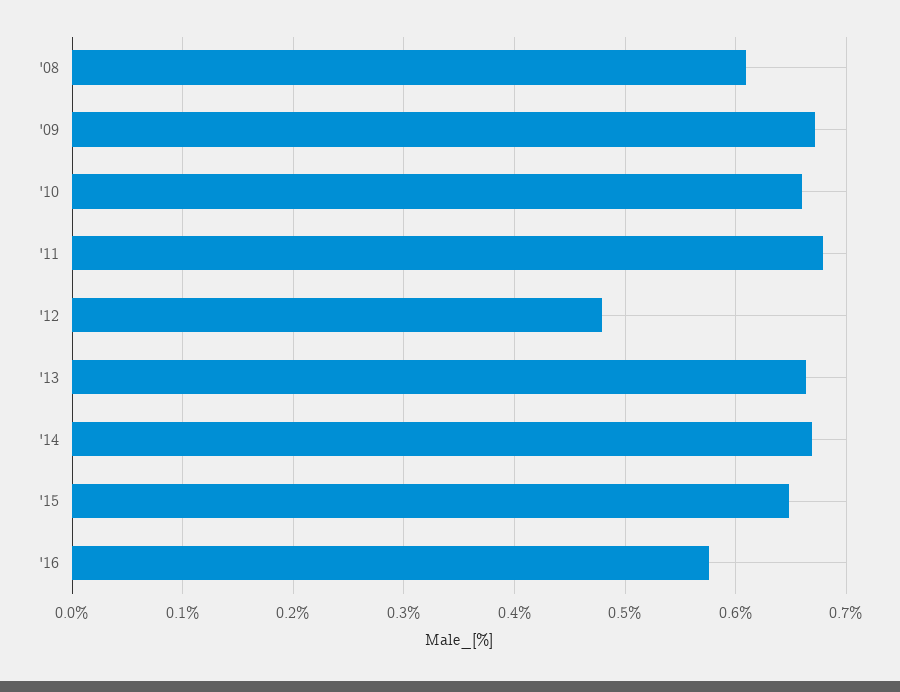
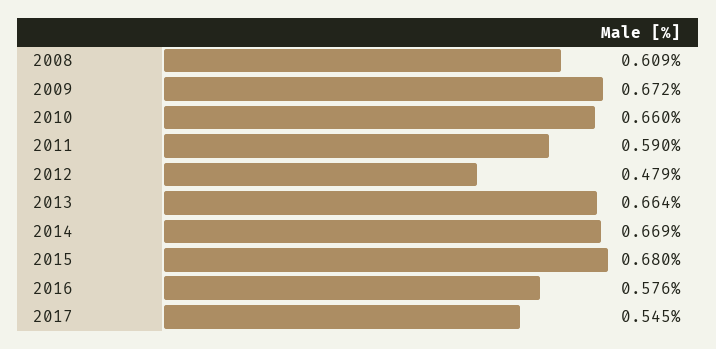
'11: 0.68 -> 0.59
'15: 0.65 -> 0.68
2017: none -> 0.545

